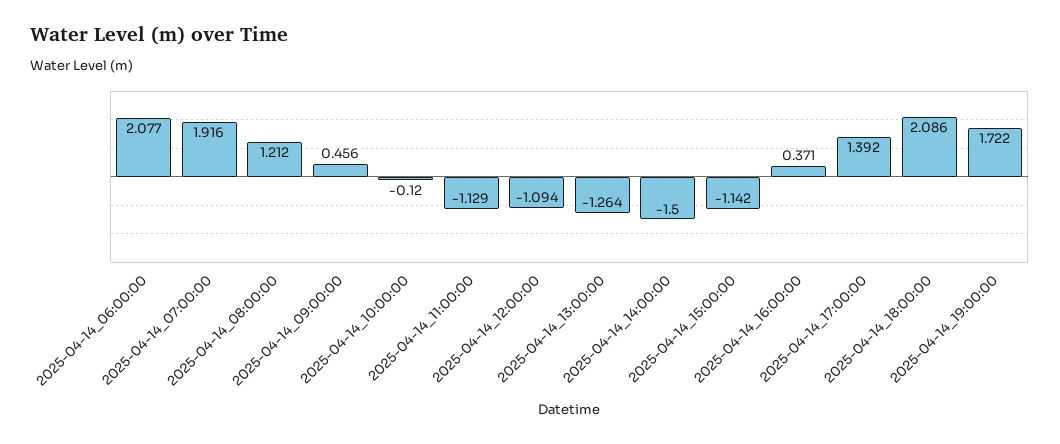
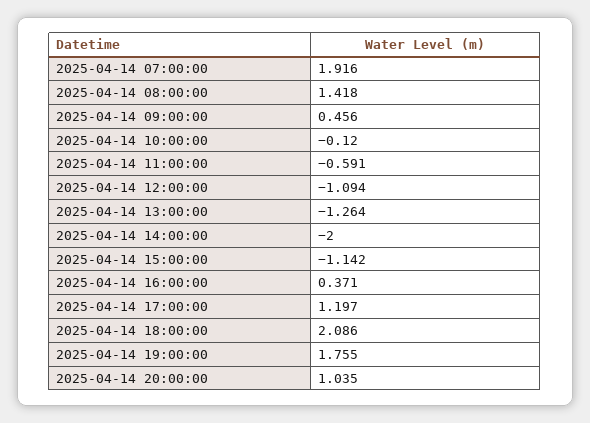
2025-04-14_06:00:00: 2.077 -> none
2025-04-14_08:00:00: 1.212 -> 1.418
2025-04-14_11:00:00: -1.129 -> -0.591
2025-04-14_14:00:00: -1.5 -> -2
2025-04-14_17:00:00: 1.392 -> 1.197
2025-04-14_19:00:00: 1.722 -> 1.755
2025-04-14 20:00:00: none -> 1.035

